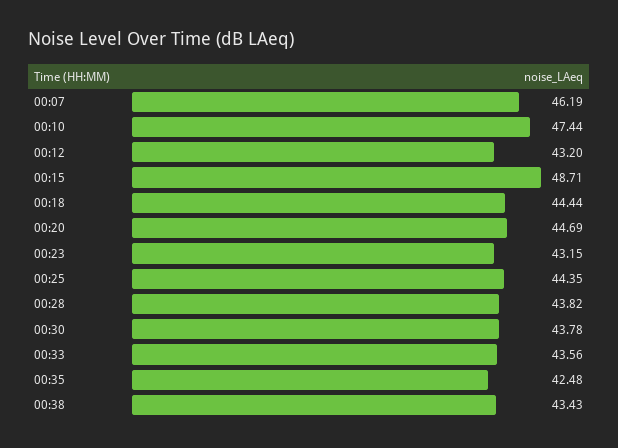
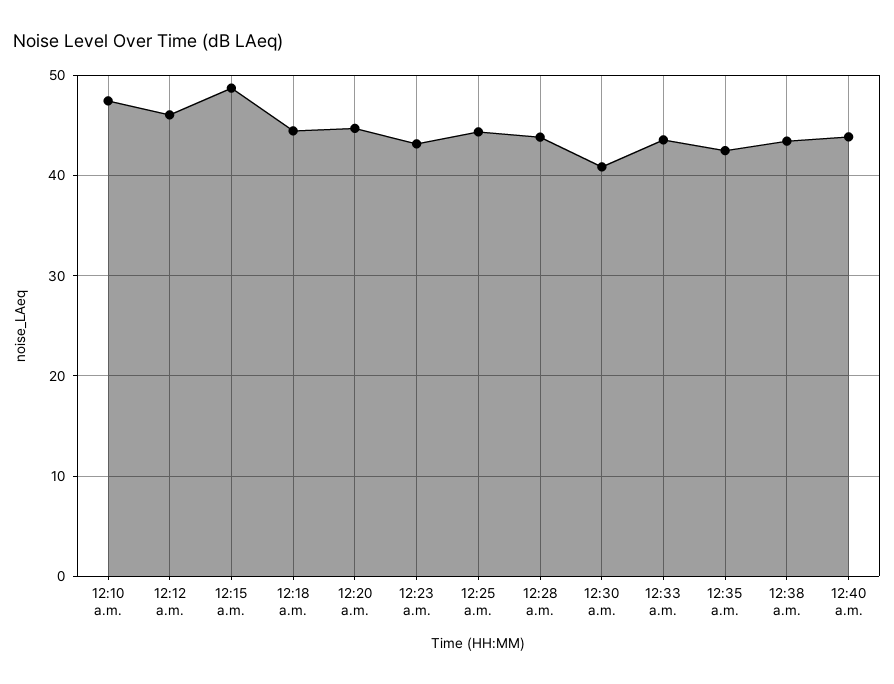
00:07: 46.19 -> none
00:12: 43.2 -> 46
00:30: 43.78 -> 41
12:40 a.m.: none -> 44

